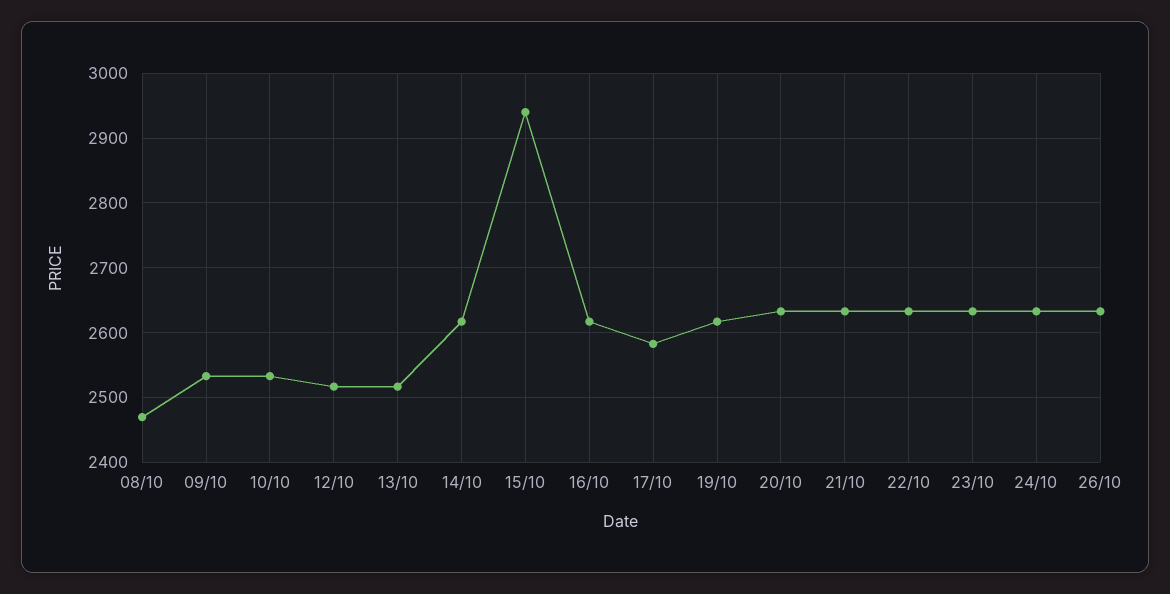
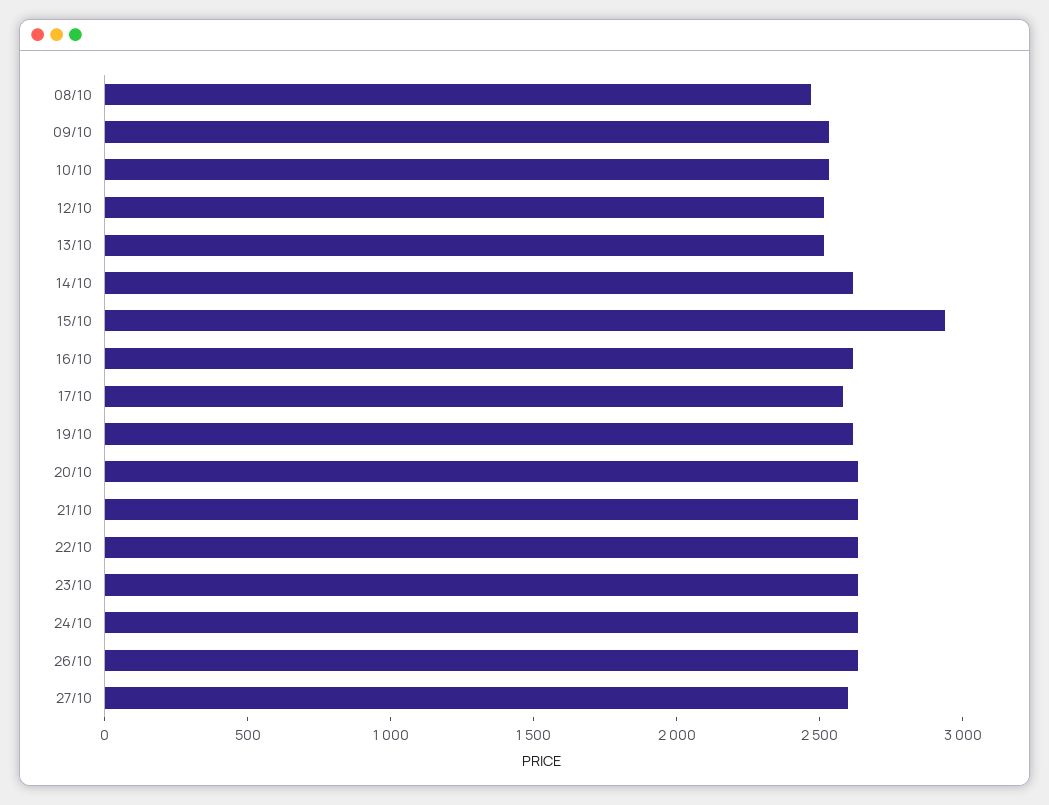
27/10: none -> 2600

